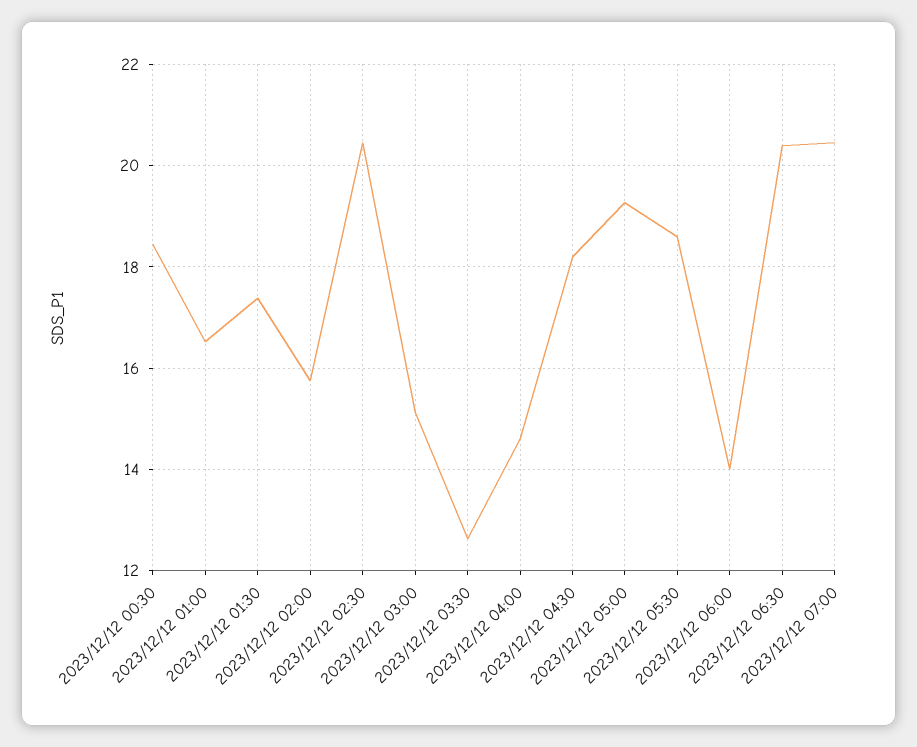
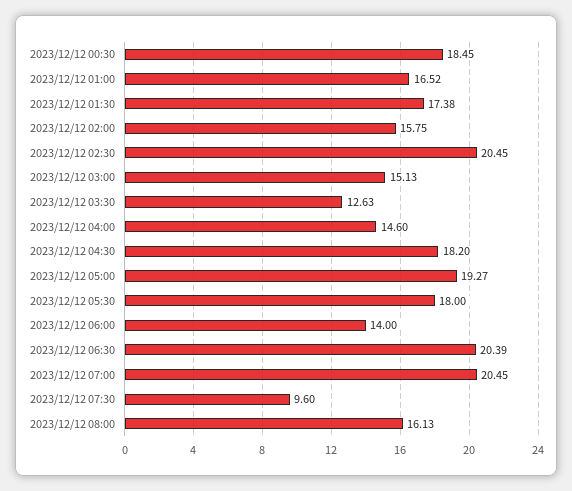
2023/12/12 05:30: 18.6 -> 18
2023/12/12 07:30: none -> 9.6
2023/12/12 08:00: none -> 16.13

